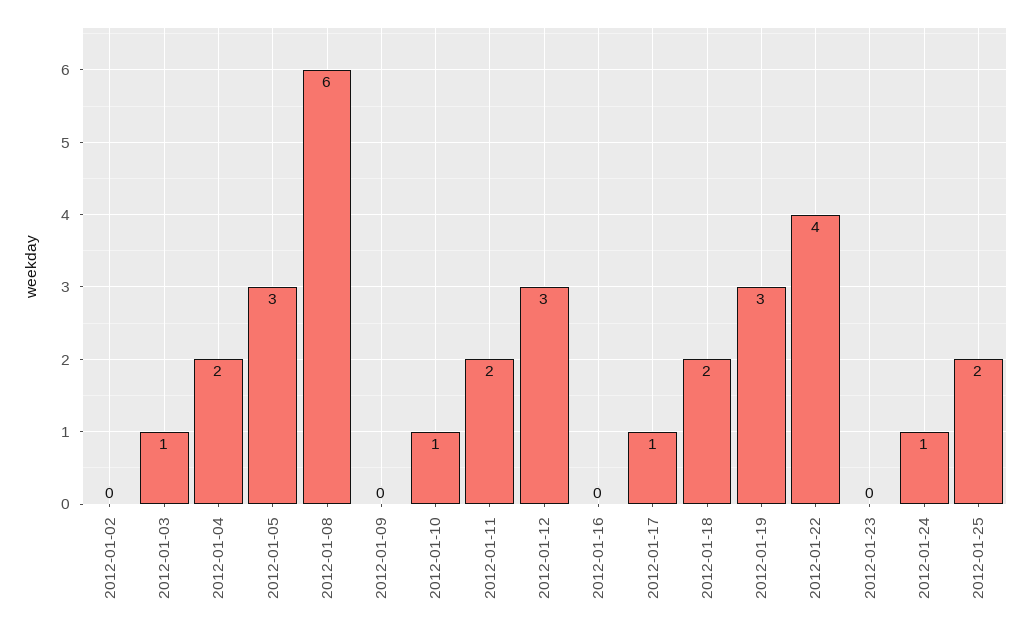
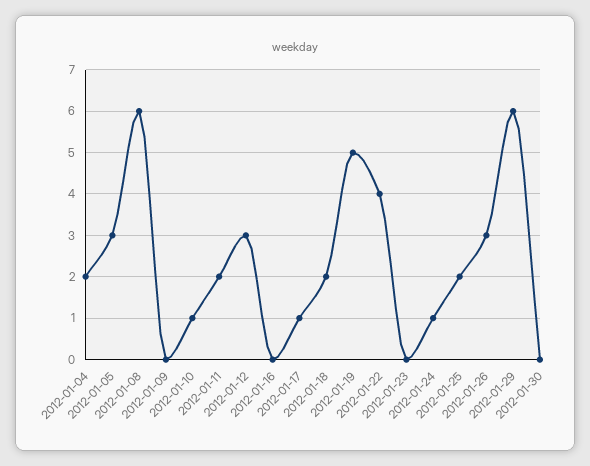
2012-01-02: 0 -> none
2012-01-03: 1 -> none
2012-01-19: 3 -> 5
2012-01-26: none -> 3
2012-01-29: none -> 6
2012-01-30: none -> 0

